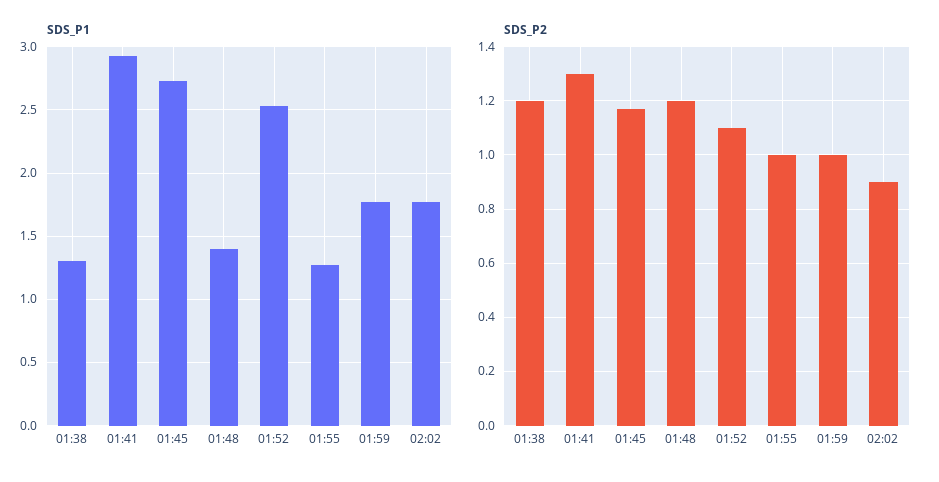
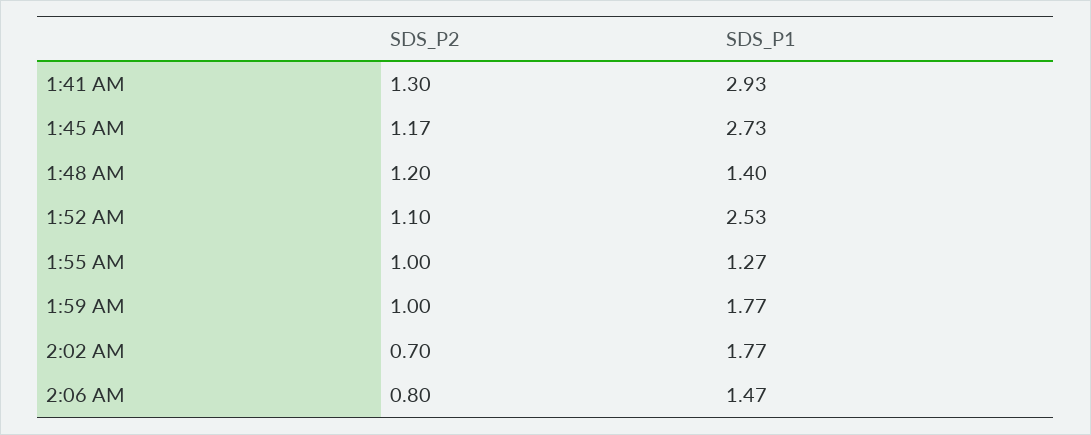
SDS_P1, 01:38: 1.3 -> none
SDS_P2, 01:38: 1.2 -> none
SDS_P2, 02:02: 0.9 -> 0.7
SDS_P2, 2:06 AM: none -> 0.8
SDS_P1, 2:06 AM: none -> 1.47

